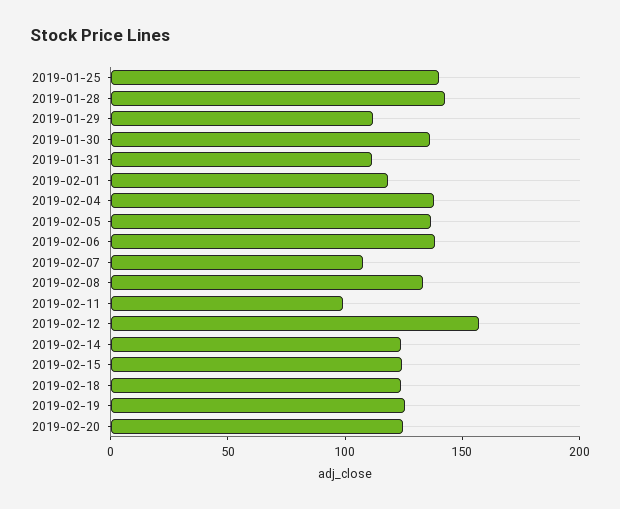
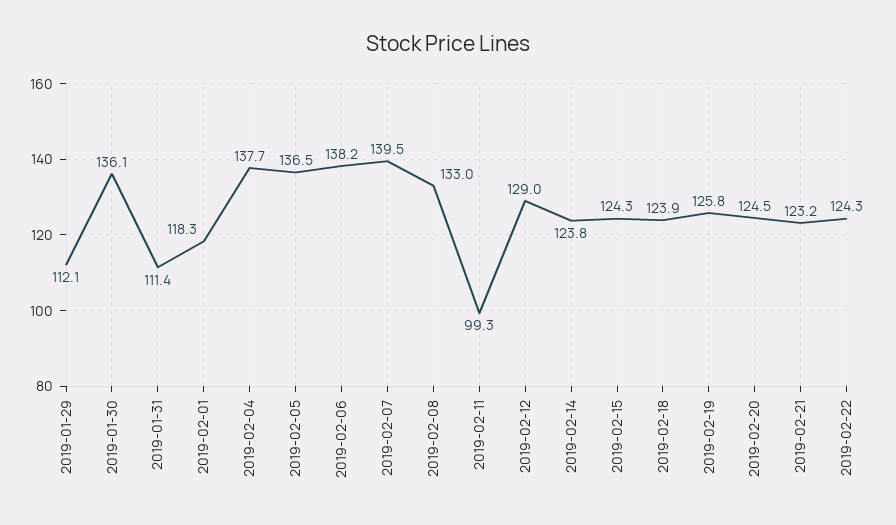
2019-01-25: 140 -> none
2019-01-28: 140 -> none
2019-02-07: 110 -> 139.5
2019-02-12: 160 -> 129
2019-02-21: none -> 123.2
2019-02-22: none -> 124.3

